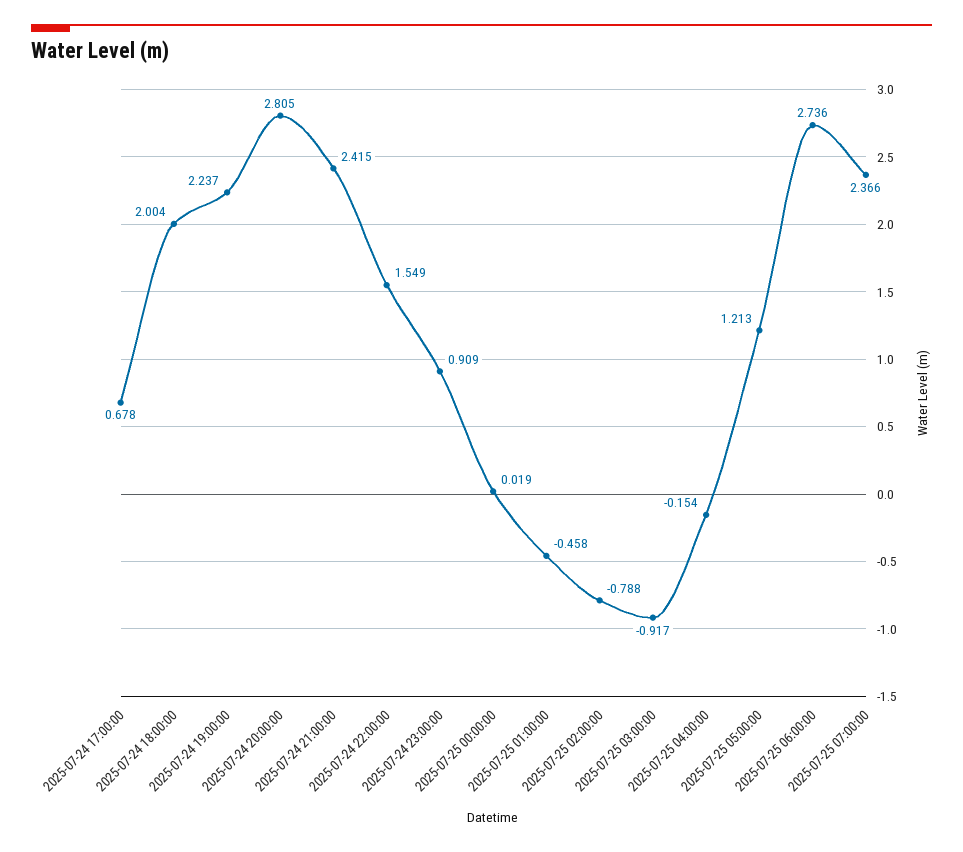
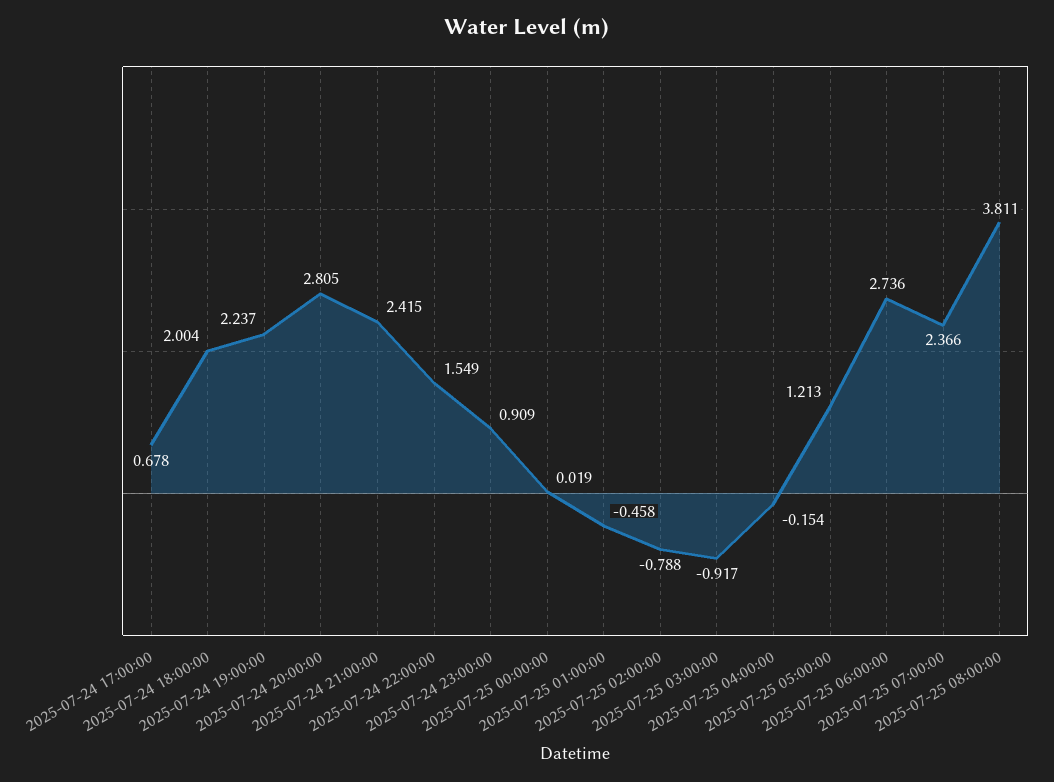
2025-07-25 08:00:00: none -> 3.811

